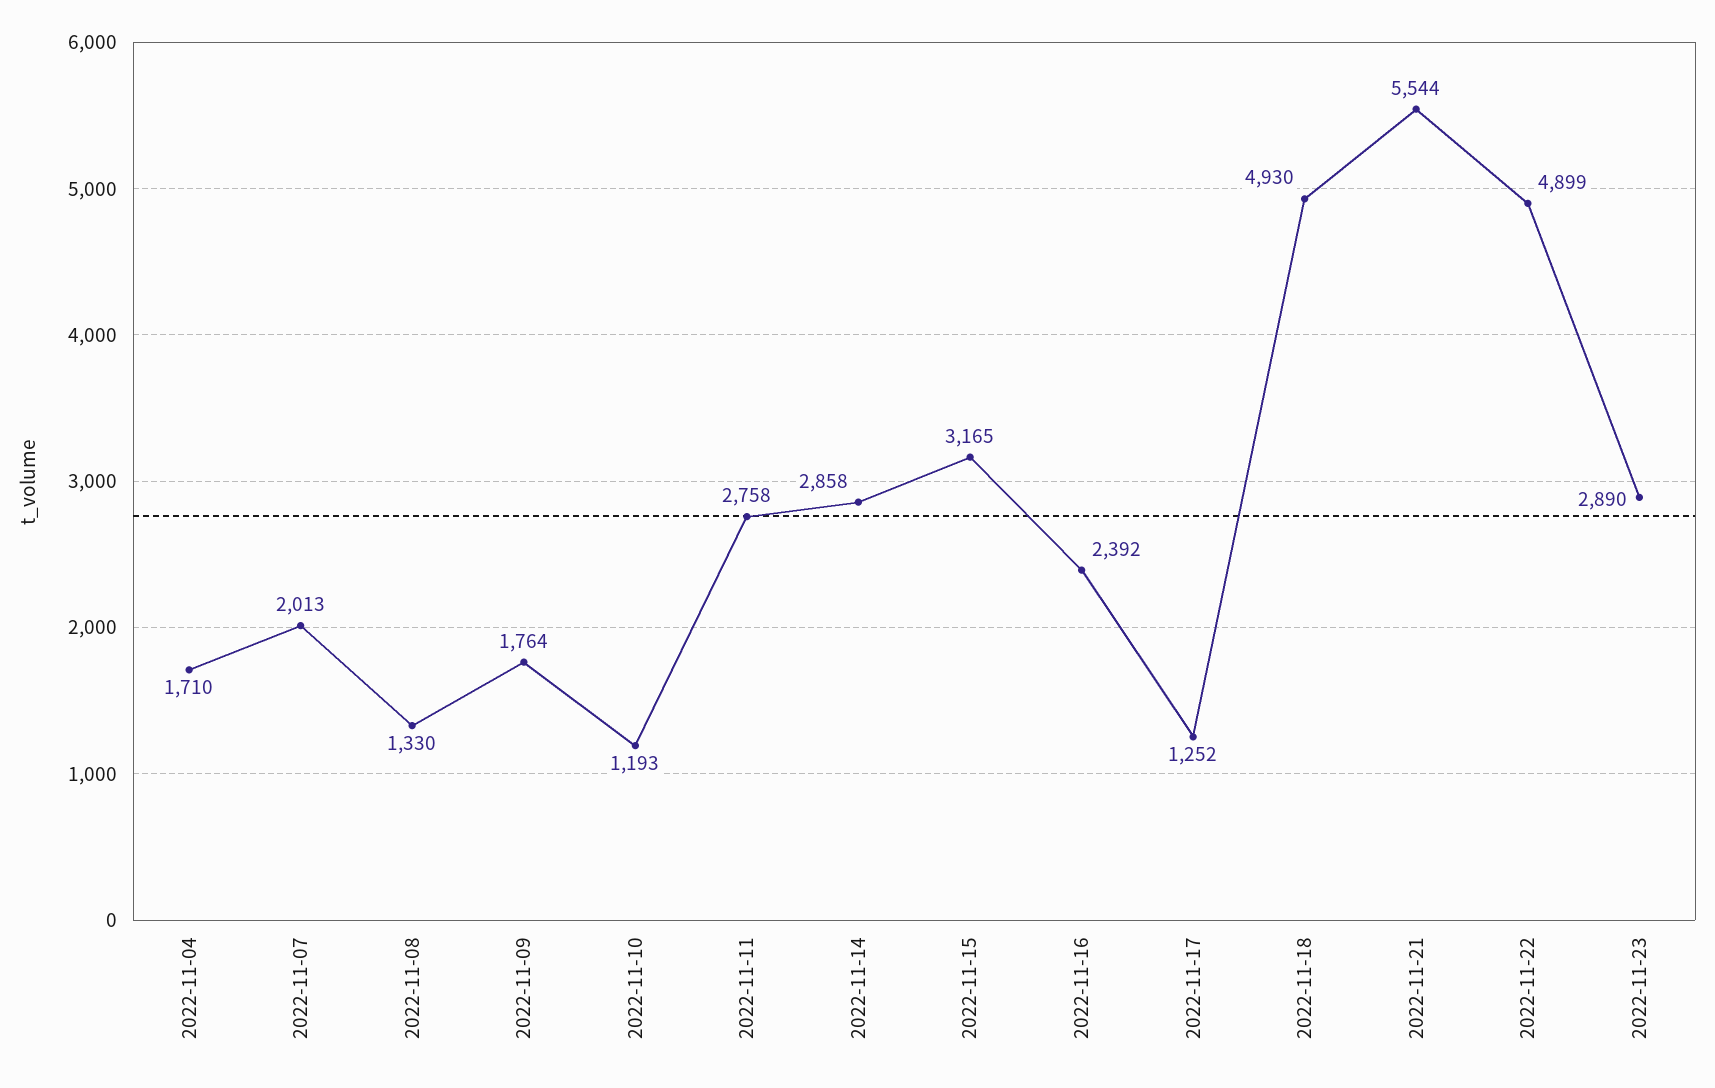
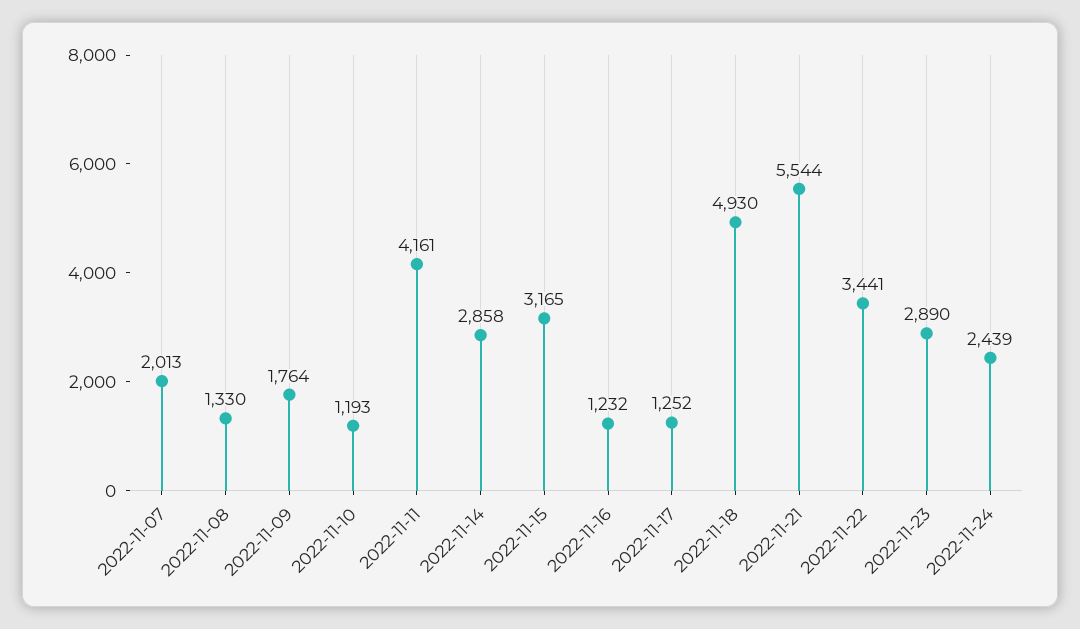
2022-11-04: 1710 -> none
2022-11-11: 2758 -> 4161
2022-11-16: 2392 -> 1232
2022-11-22: 4899 -> 3441
2022-11-24: none -> 2439

